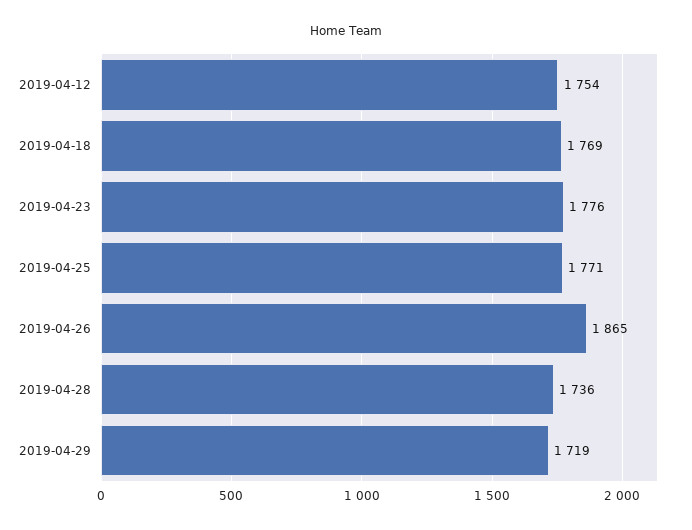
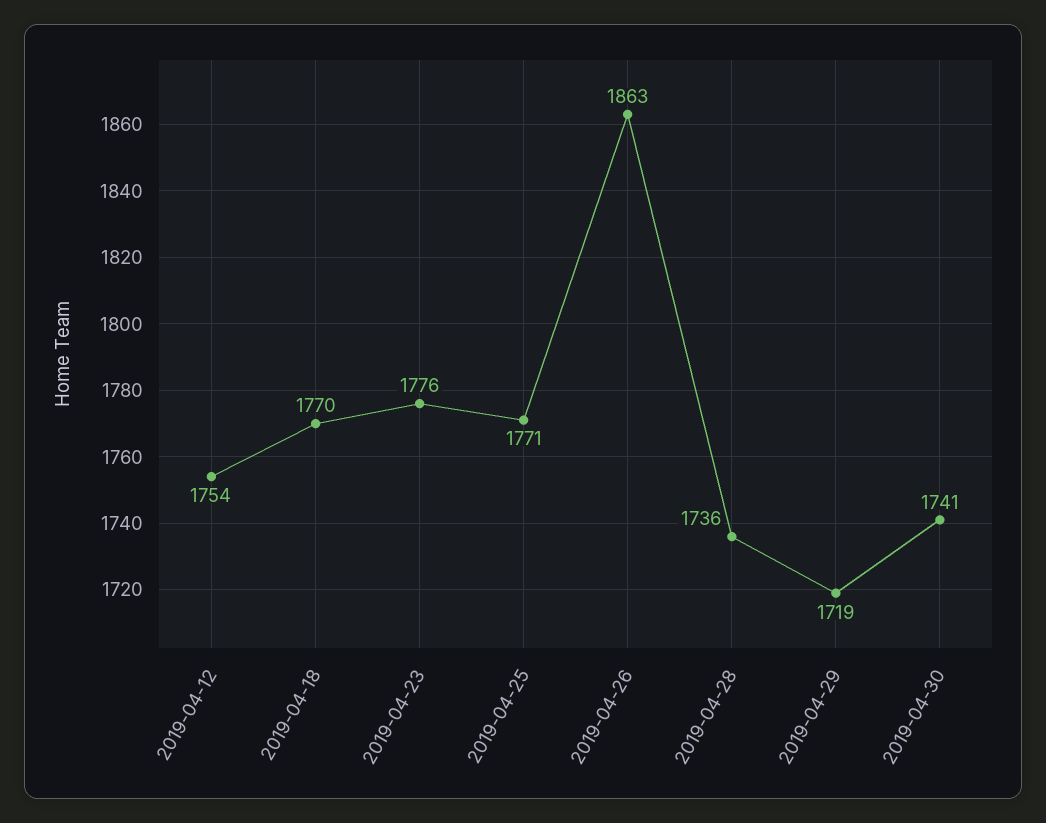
2019-04-18: 1769 -> 1770
2019-04-26: 1865 -> 1863
2019-04-30: none -> 1741

